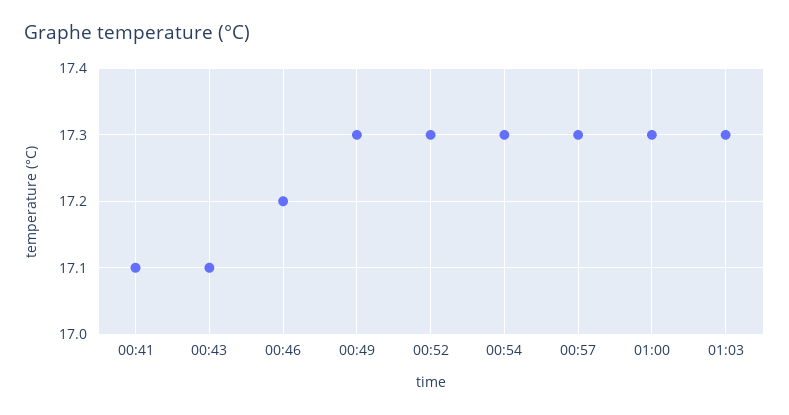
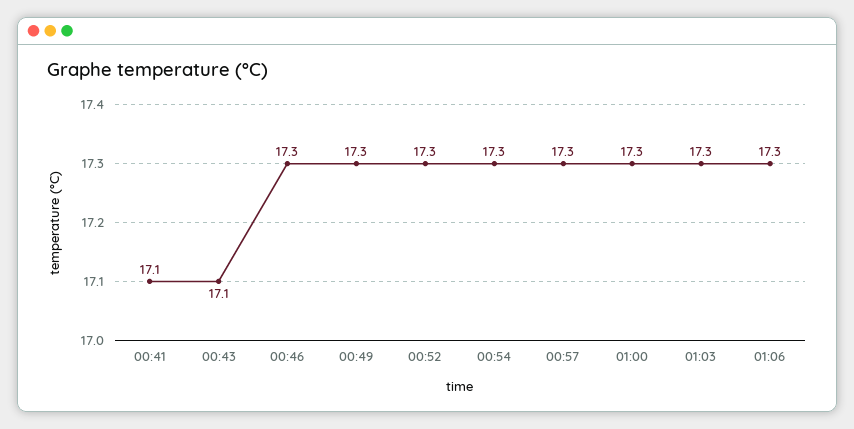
00:46: 17.2 -> 17.3
01:06: none -> 17.3

